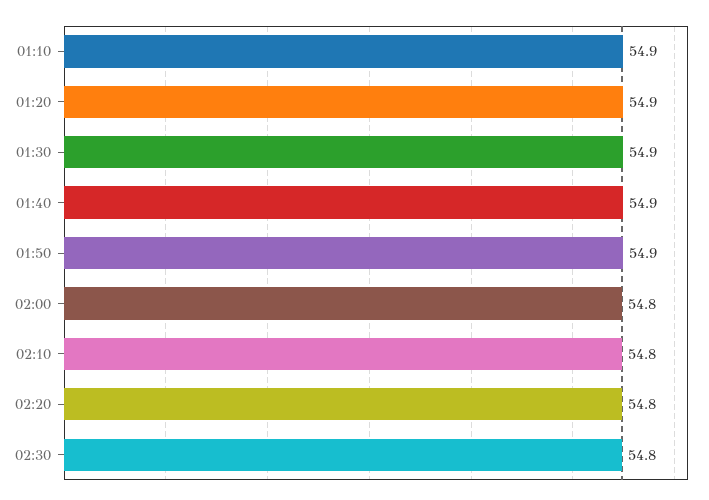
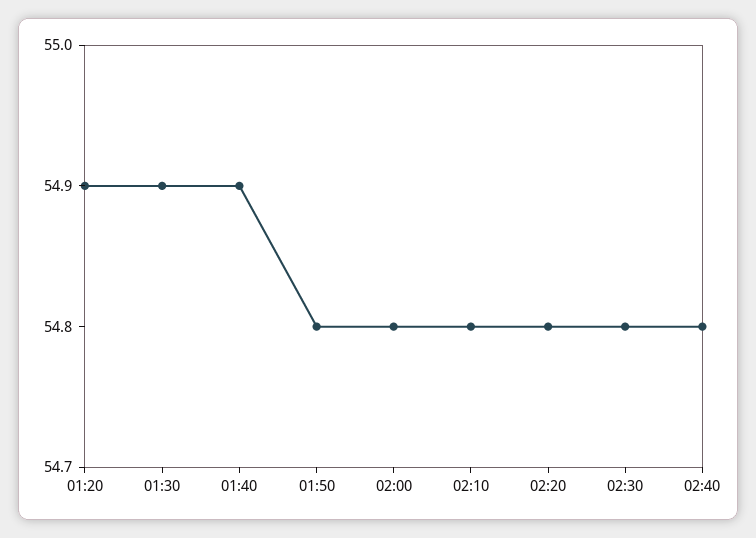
01:10: 54.9 -> none
01:50: 54.9 -> 54.8
02:40: none -> 54.8

